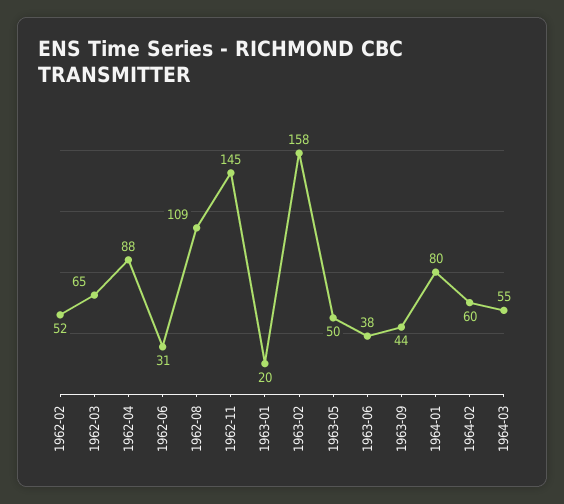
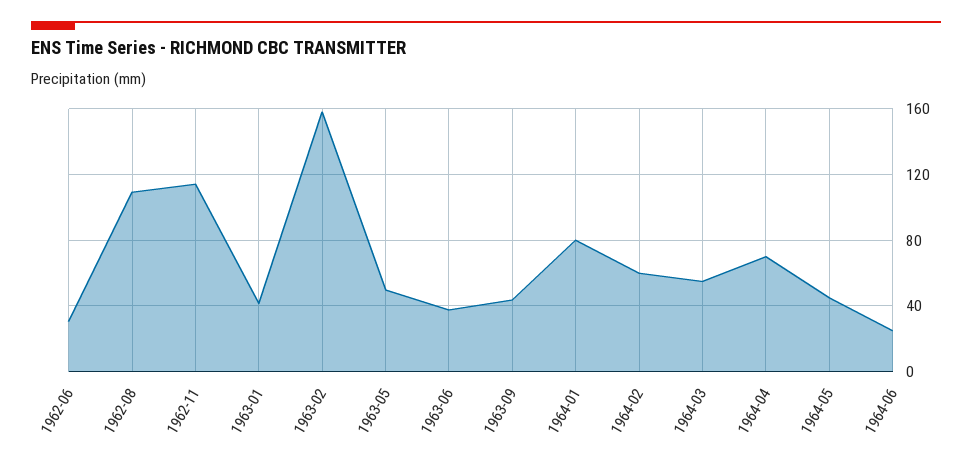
1962-02: 52 -> none
1962-03: 65 -> none
1962-04: 88 -> none
1962-11: 145 -> 115
1963-01: 20 -> 40
1964-04: none -> 70
1964-05: none -> 45
1964-06: none -> 25

